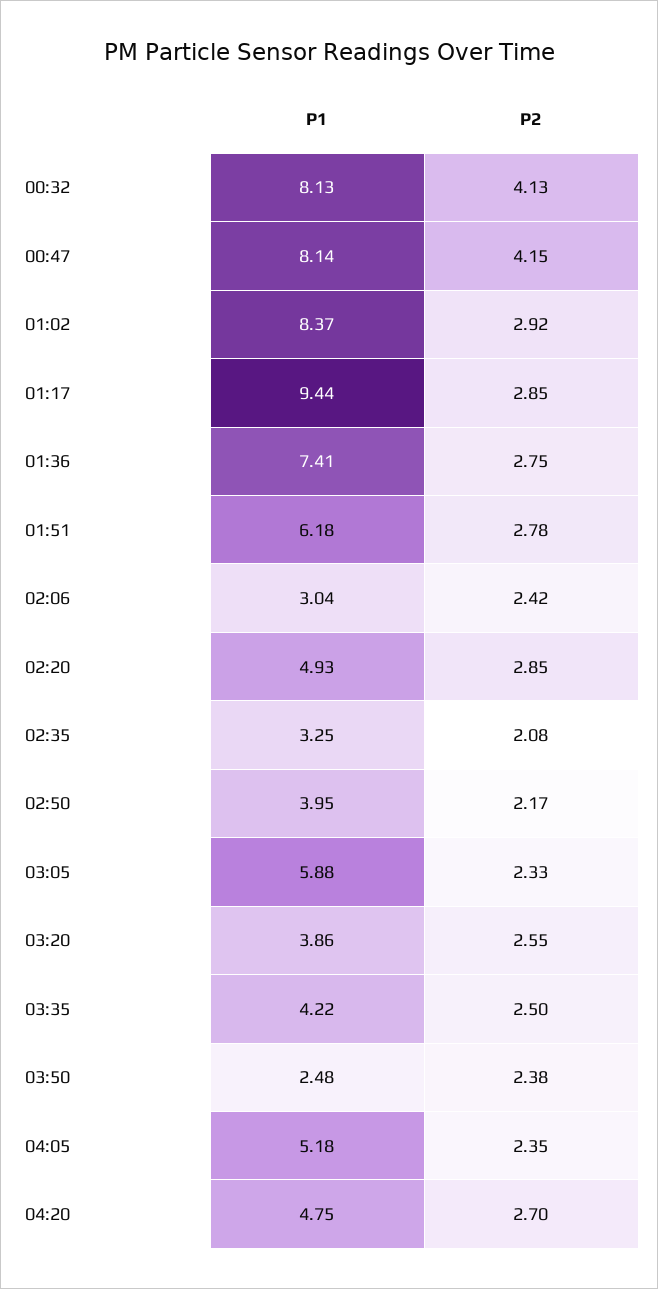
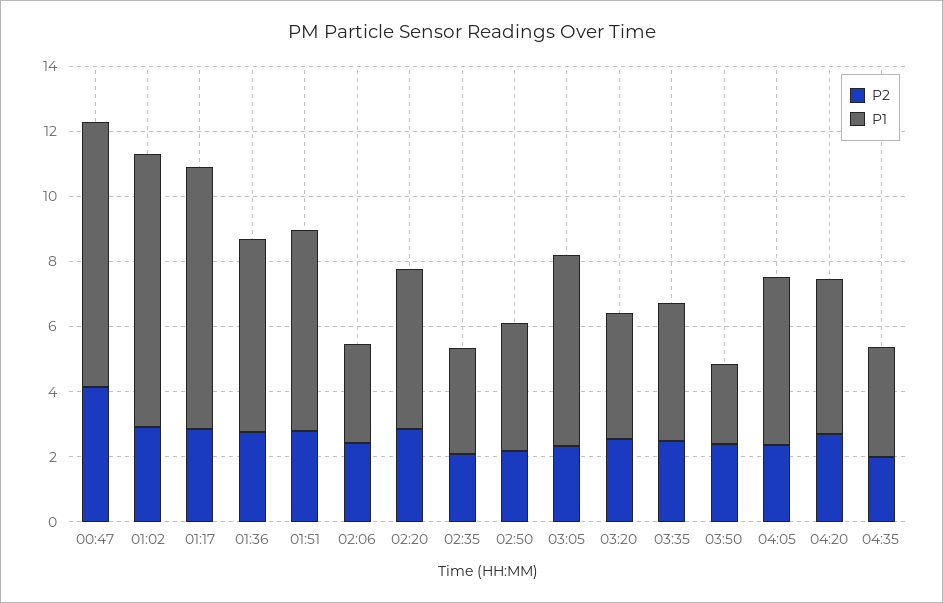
P1, 00:32: 8.13 -> none
P2, 00:32: 4.13 -> none
P1, 01:17: 9.44 -> 8
P1, 01:36: 7.41 -> 6
P2, 04:35: none -> 2
P1, 04:35: none -> 3.5

